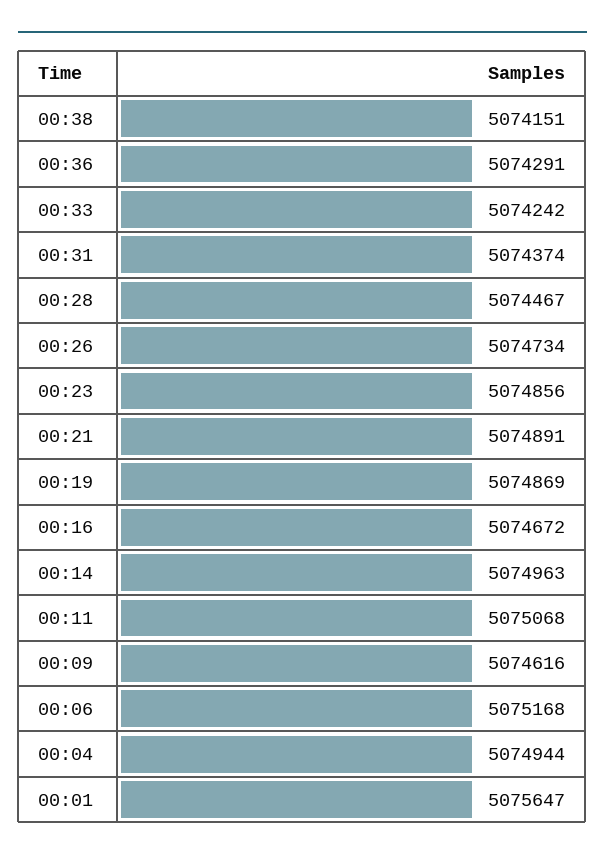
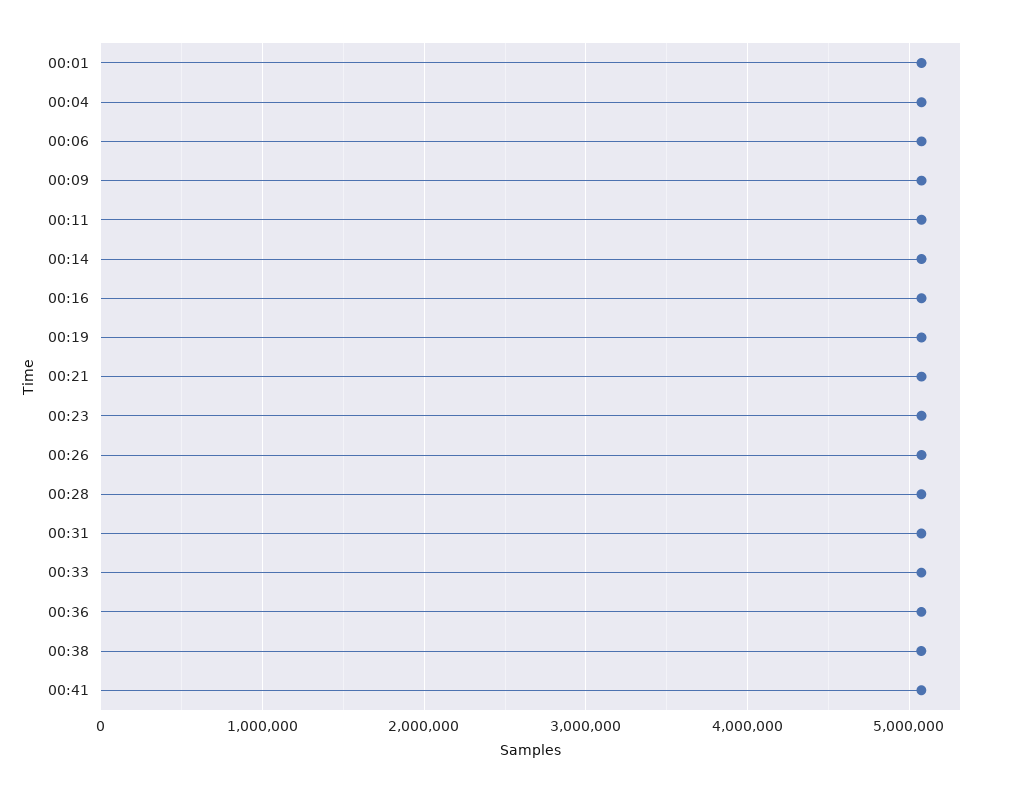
00:41: none -> 5100000

